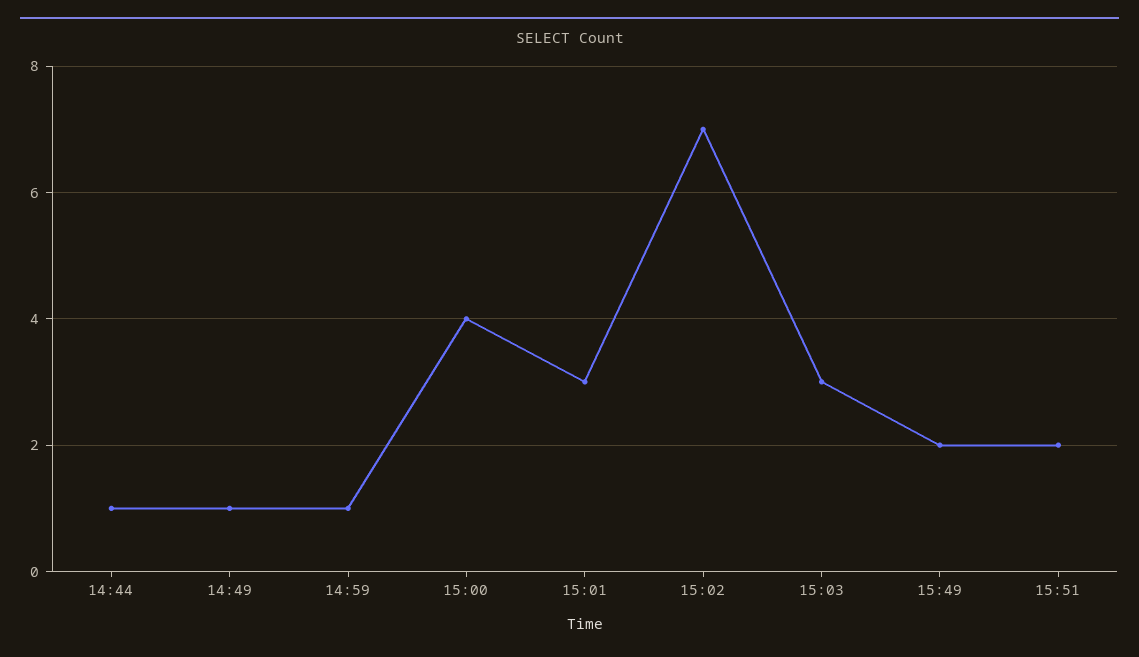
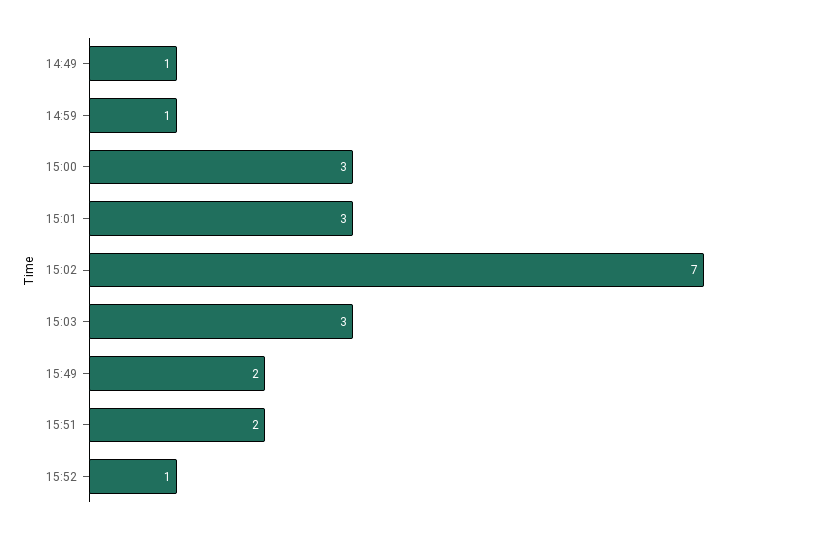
14:44: 1 -> none
15:00: 4 -> 3
15:52: none -> 1

